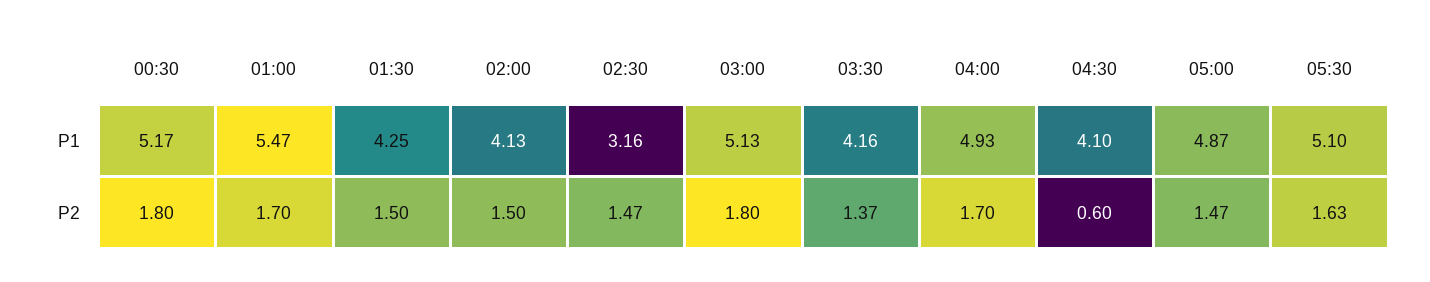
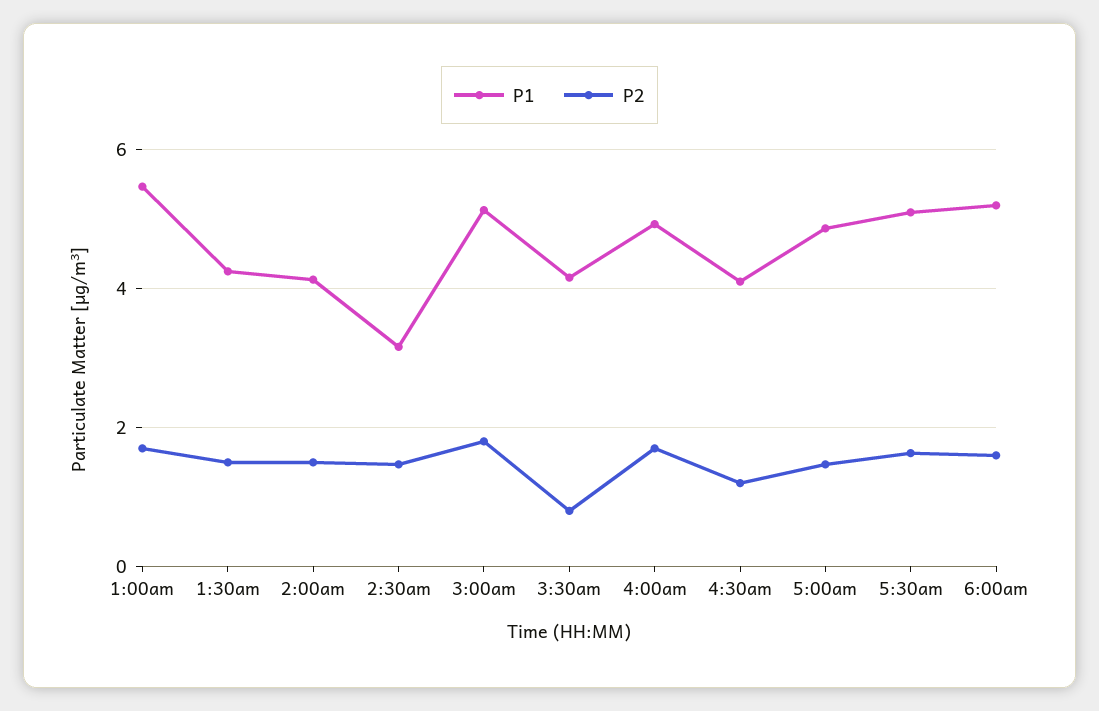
P1, 00:30: 5.17 -> none
P2, 00:30: 1.8 -> none
P2, 03:30: 1.37 -> 0.8
P2, 04:30: 0.6 -> 1.2
P1, 6:00am: none -> 5.2
P2, 6:00am: none -> 1.6

